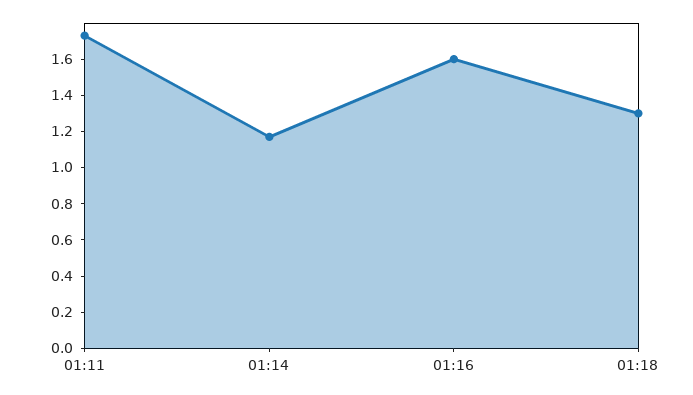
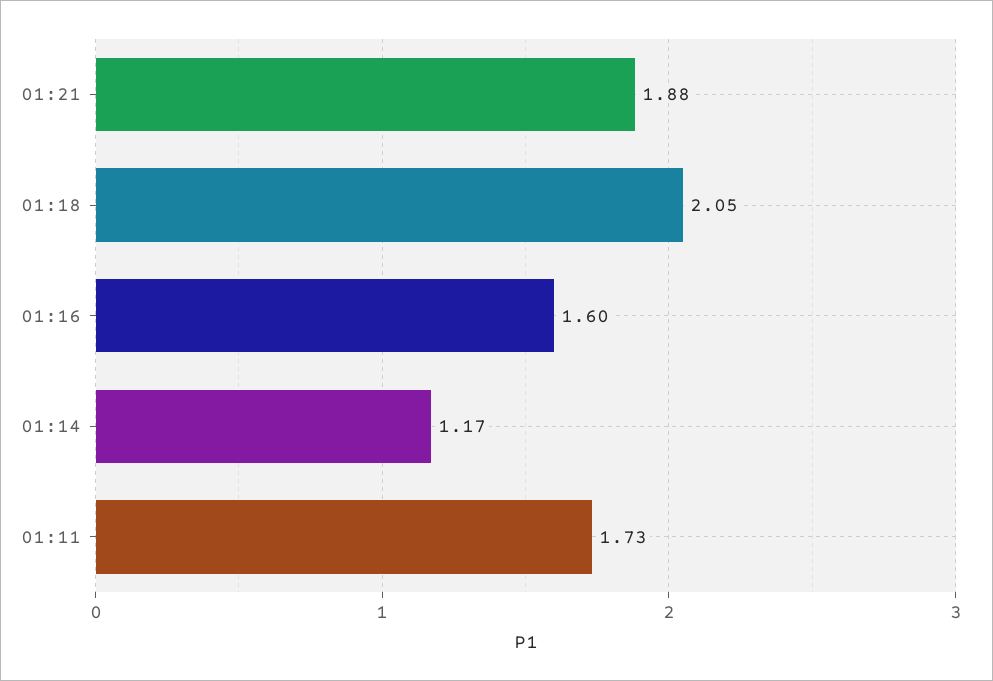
01:18: 1.3 -> 2.05
01:21: none -> 1.88

